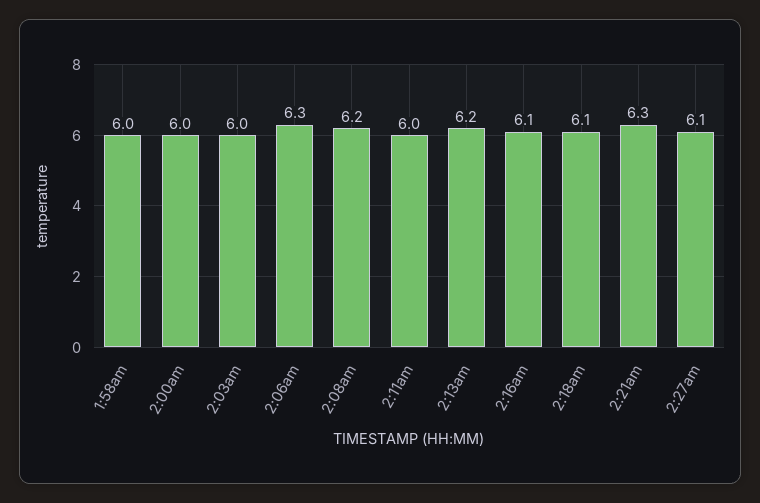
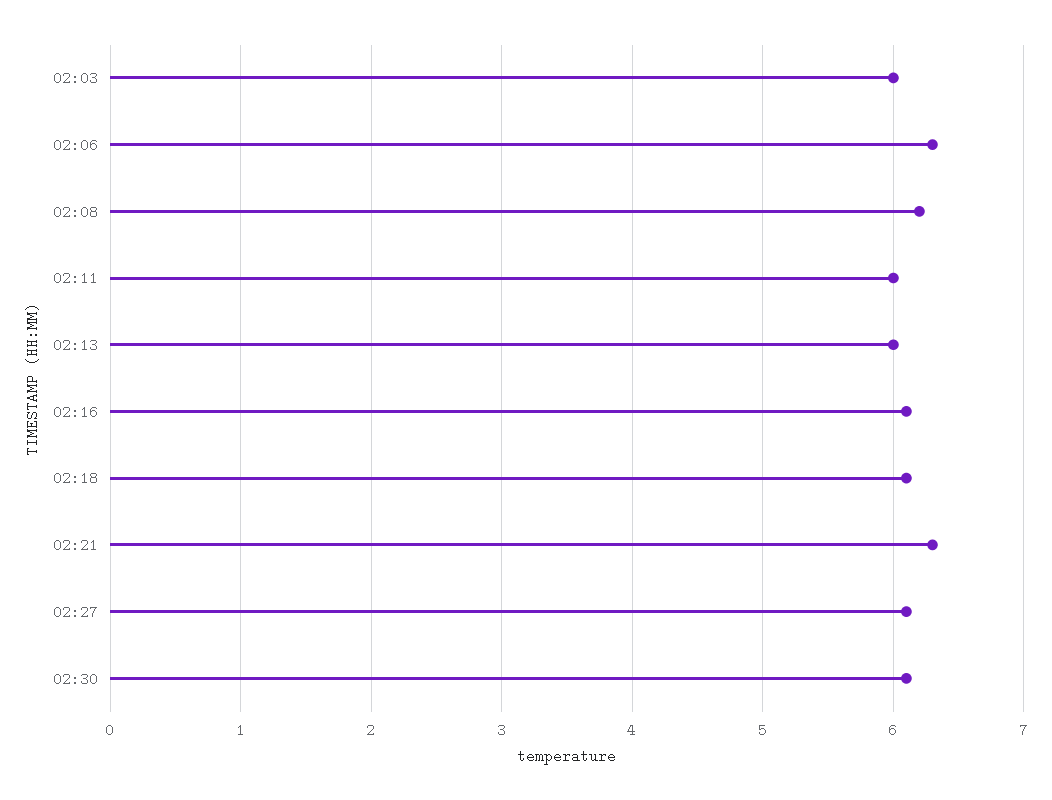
1:58am: 6 -> none
2:00am: 6 -> none
2:13am: 6.2 -> 6
02:30: none -> 6.1

